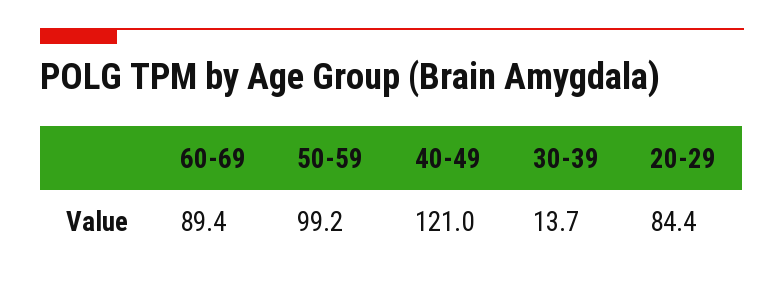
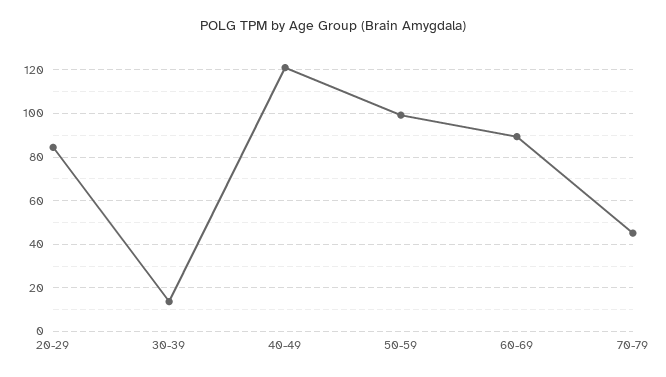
70-79: none -> 45

